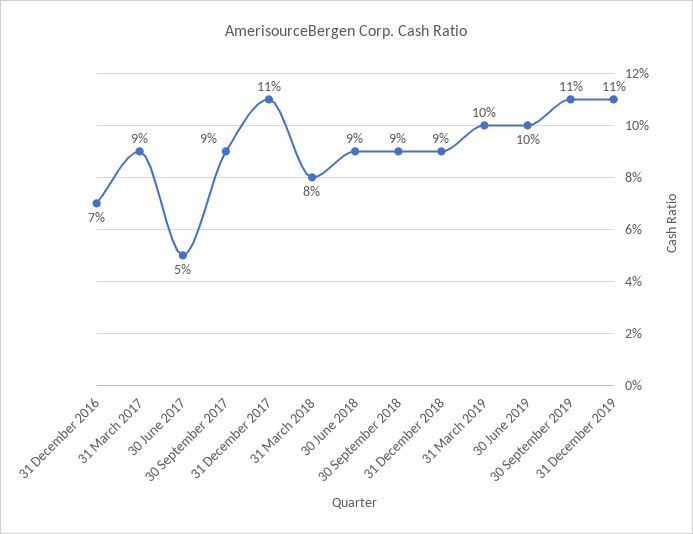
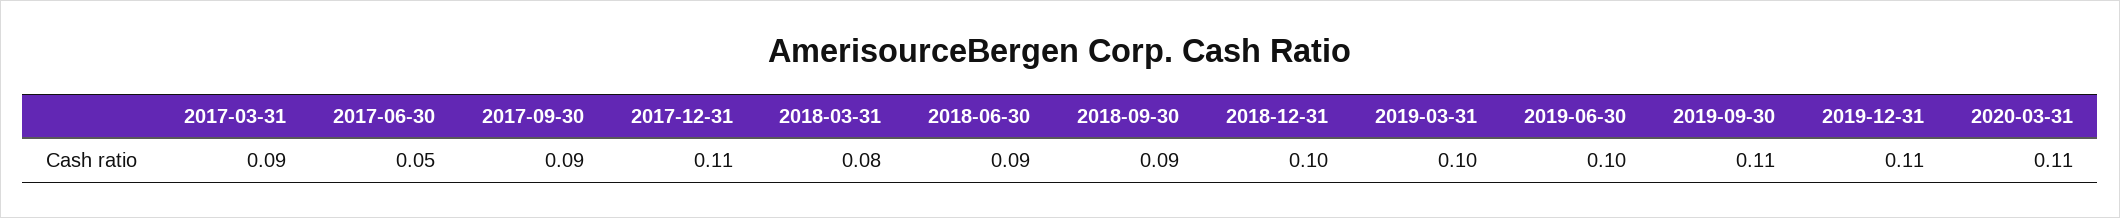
31 December 2016: 0.07 -> none
31 December 2018: 0.09 -> 0.1
2020-03-31: none -> 0.11

